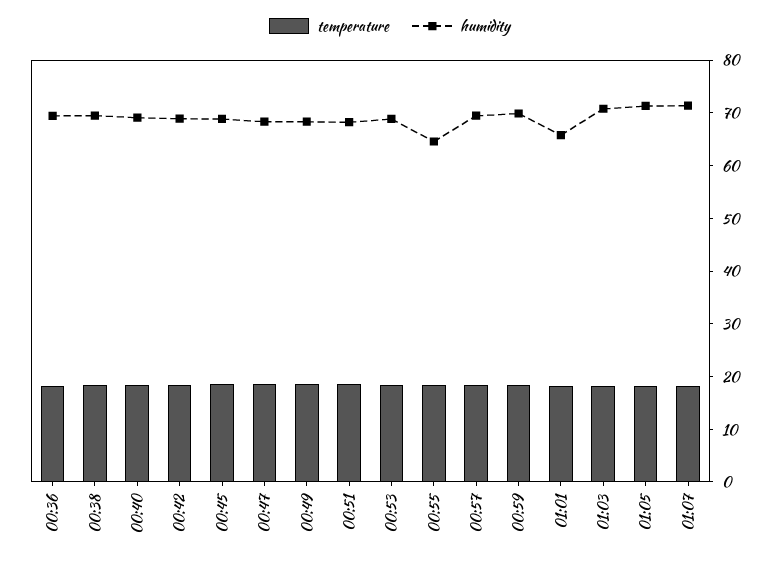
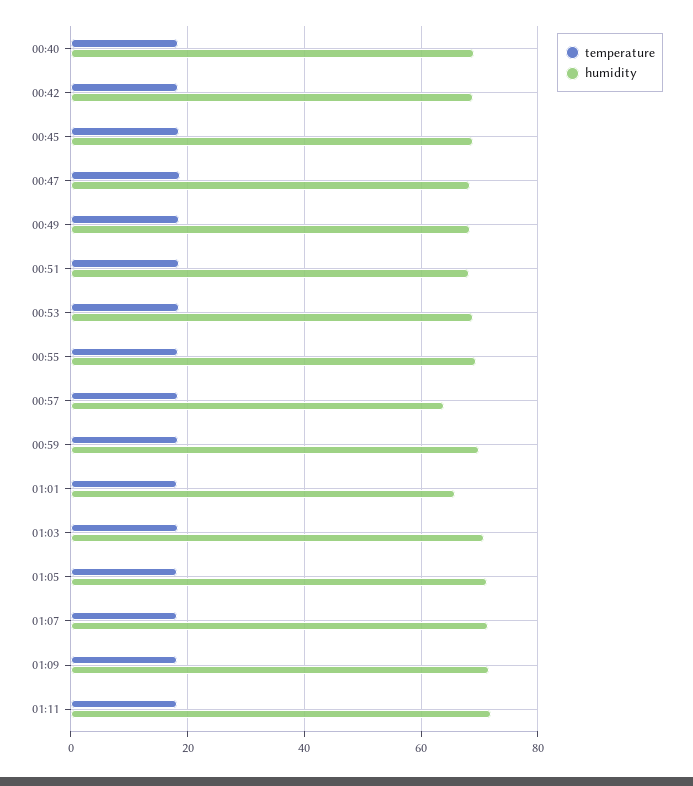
temperature, 00:36: 18 -> none
humidity, 00:36: 70 -> none
temperature, 00:38: 18 -> none
humidity, 00:38: 70 -> none
humidity, 00:55: 64 -> 70
humidity, 00:57: 70 -> 64
temperature, 01:09: none -> 18
humidity, 01:09: none -> 72
temperature, 01:11: none -> 18
humidity, 01:11: none -> 72

